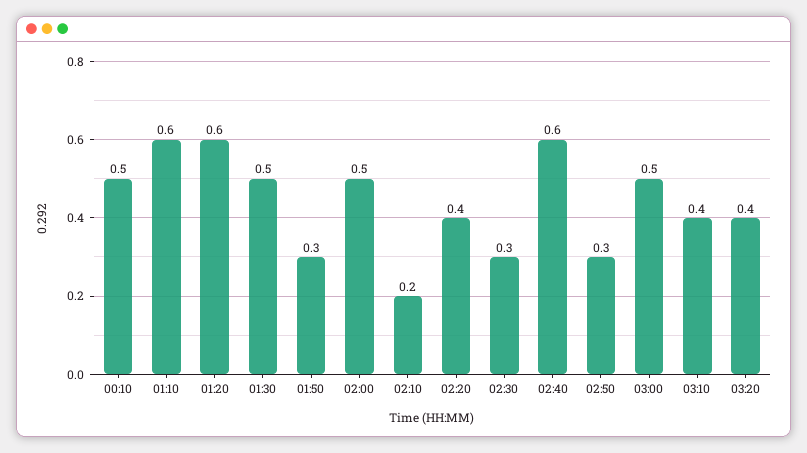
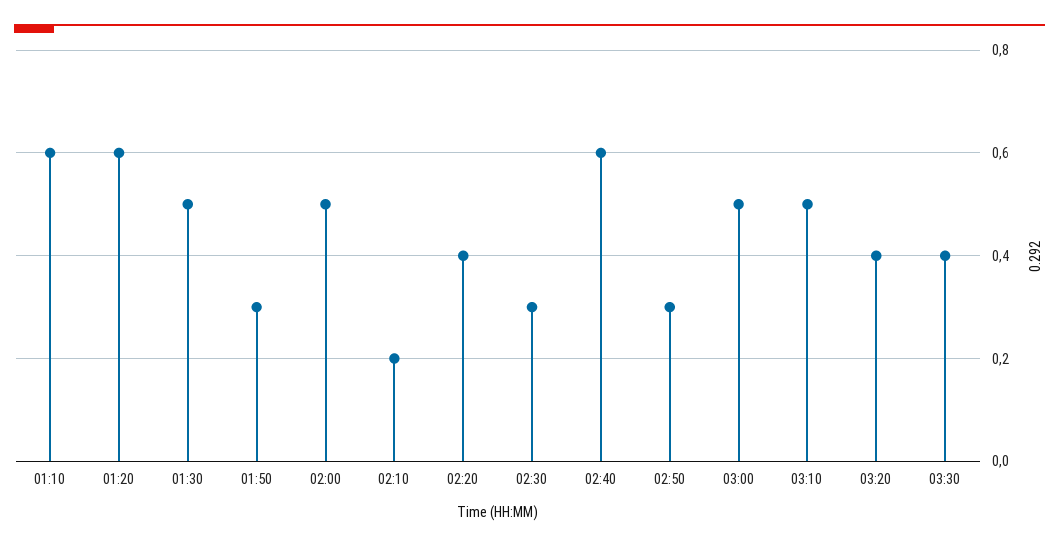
00:10: 0.5 -> none
03:10: 0.4 -> 0.5
03:30: none -> 0.4

